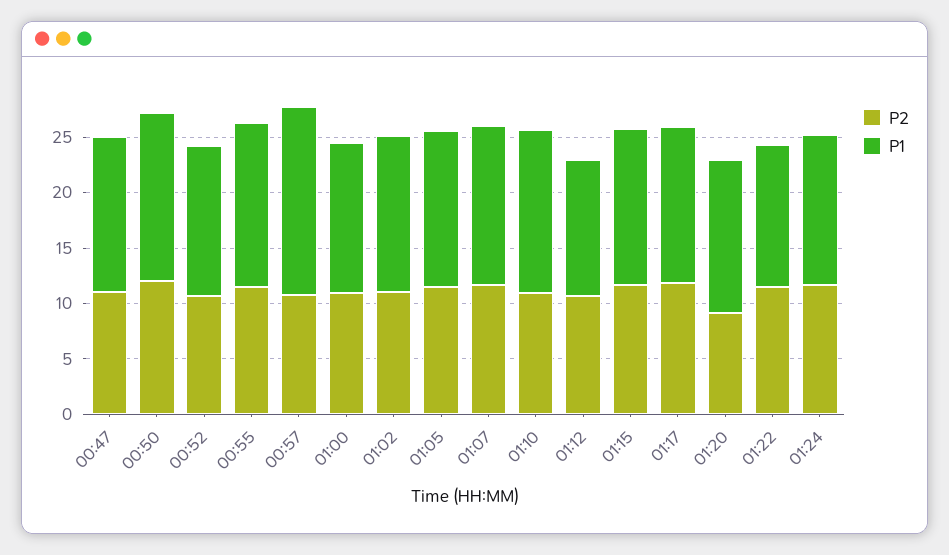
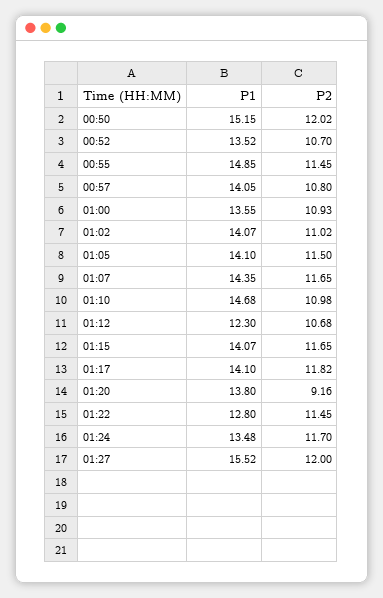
P2, 00:47: 11 -> none
P1, 00:47: 14 -> none
P1, 00:57: 17 -> 14.05
P1, 01:27: none -> 15.52
P2, 01:27: none -> 12

